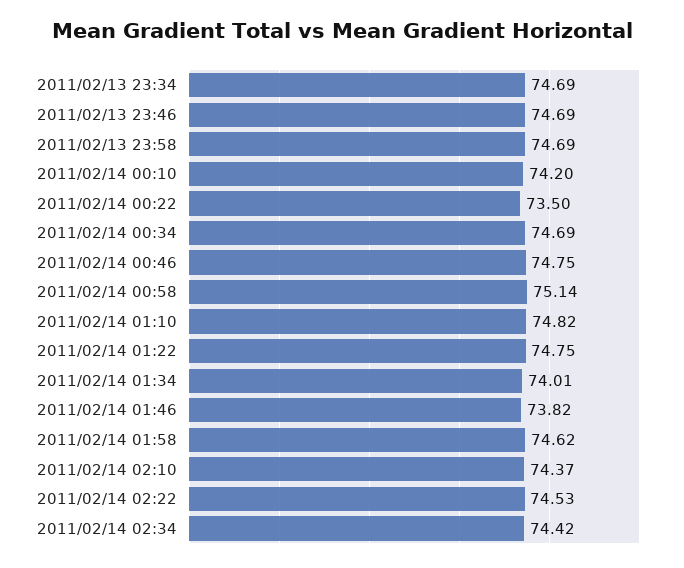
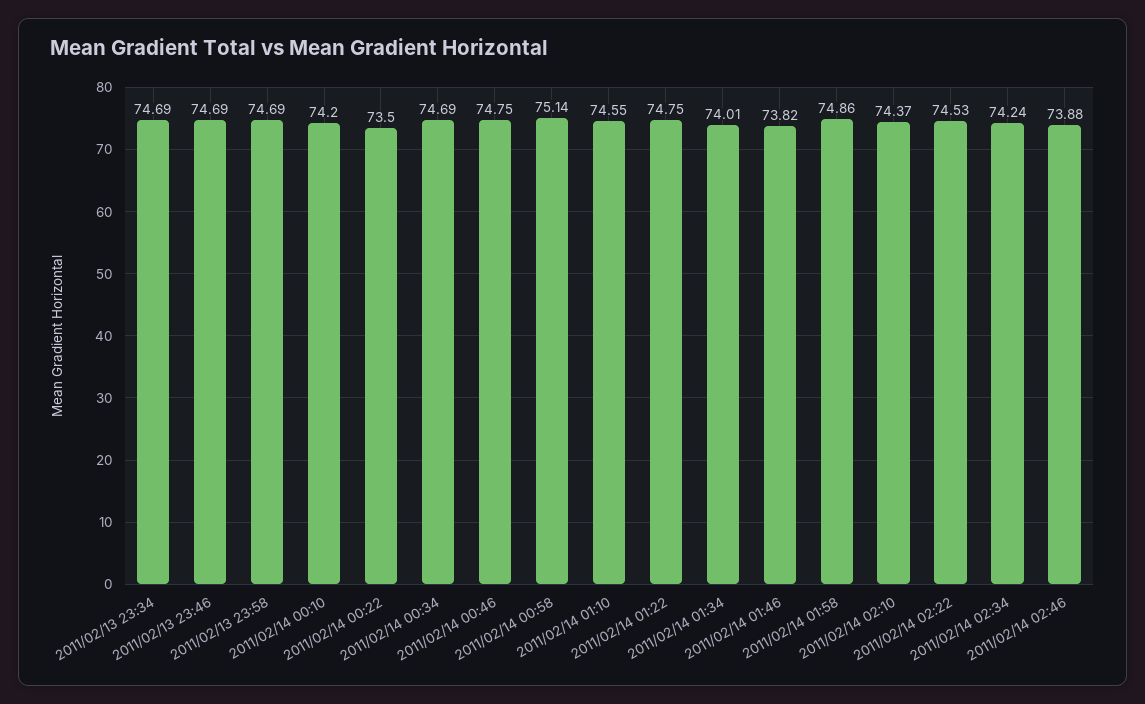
2011/02/14 01:10: 74.82 -> 74.55
2011/02/14 01:58: 74.62 -> 74.86
2011/02/14 02:34: 74.42 -> 74.24
2011/02/14 02:46: none -> 73.88

